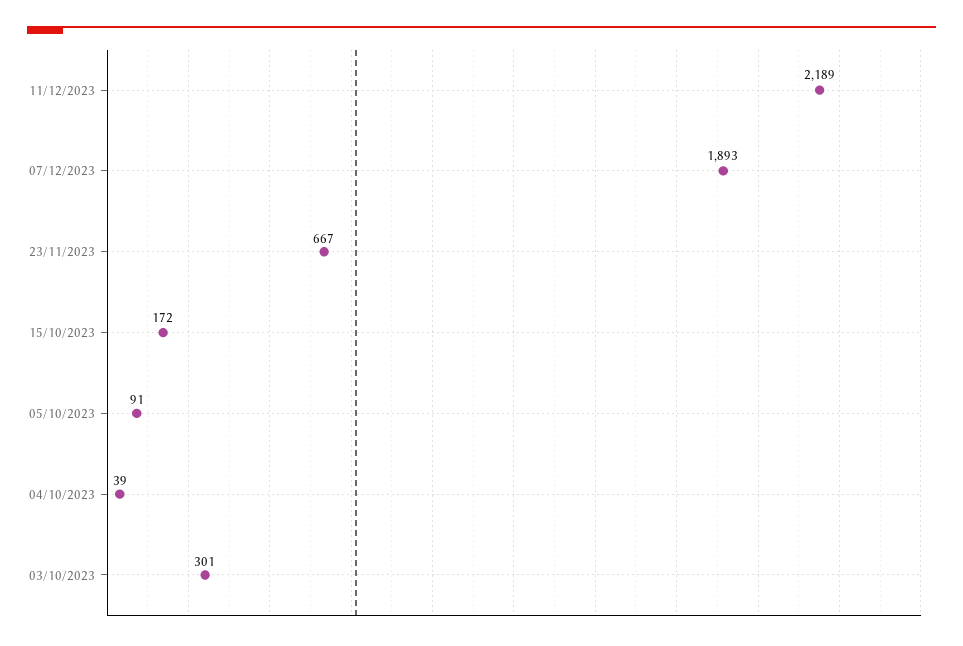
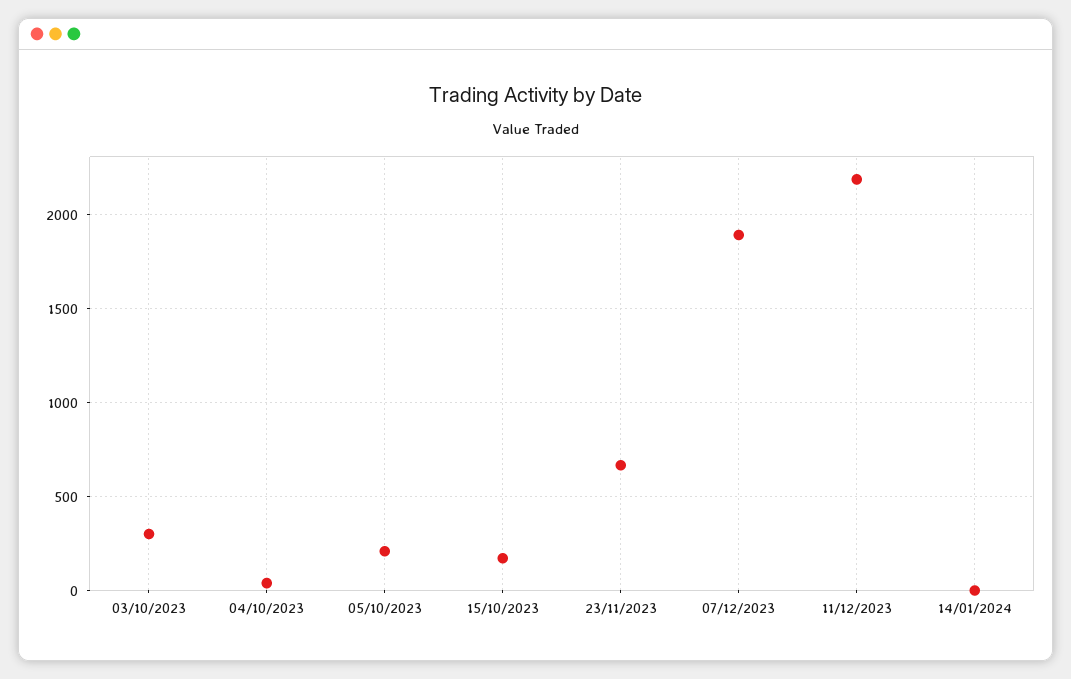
05/10/2023: 91 -> 200
14/01/2024: none -> 0

